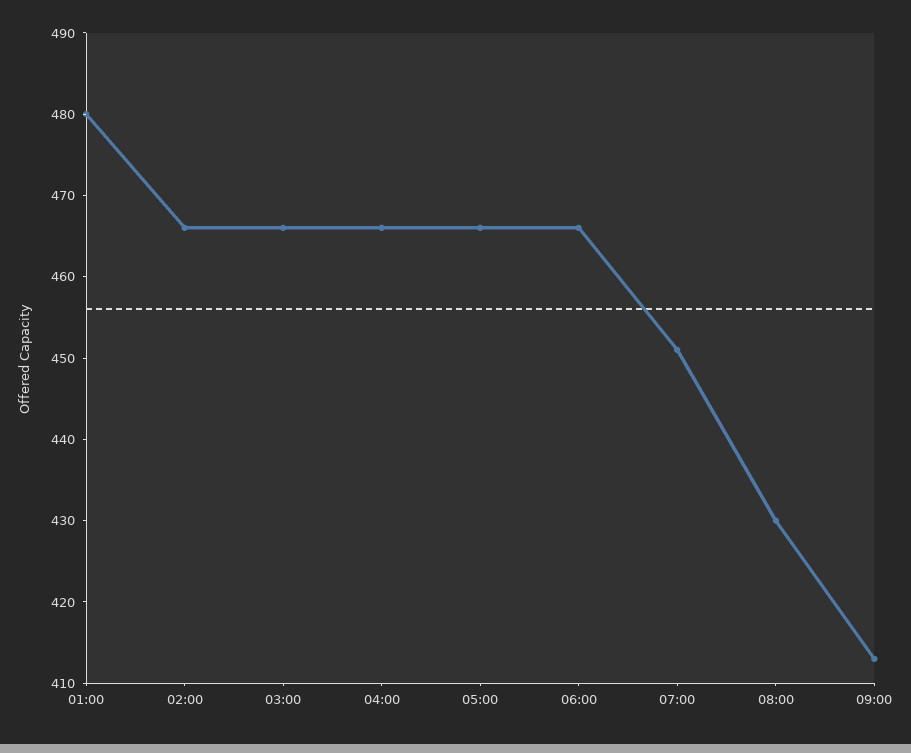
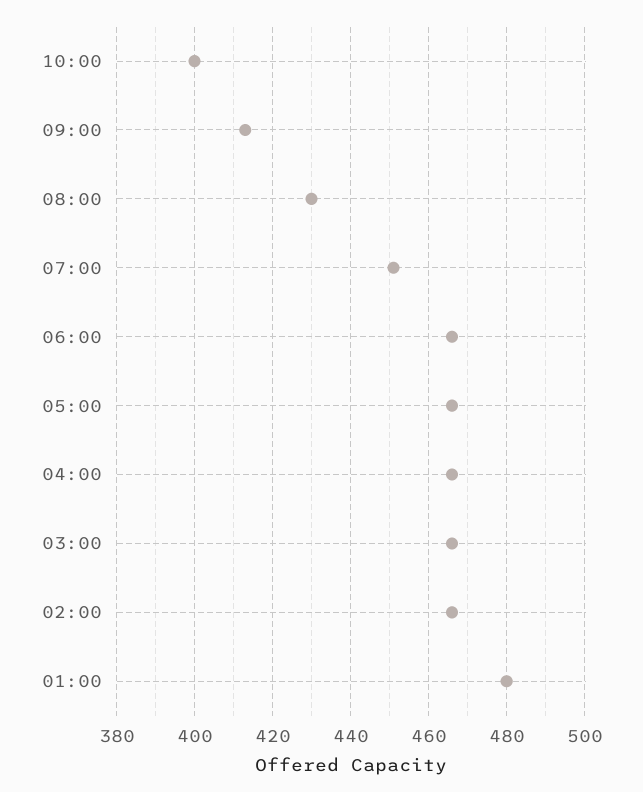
10:00: none -> 400

